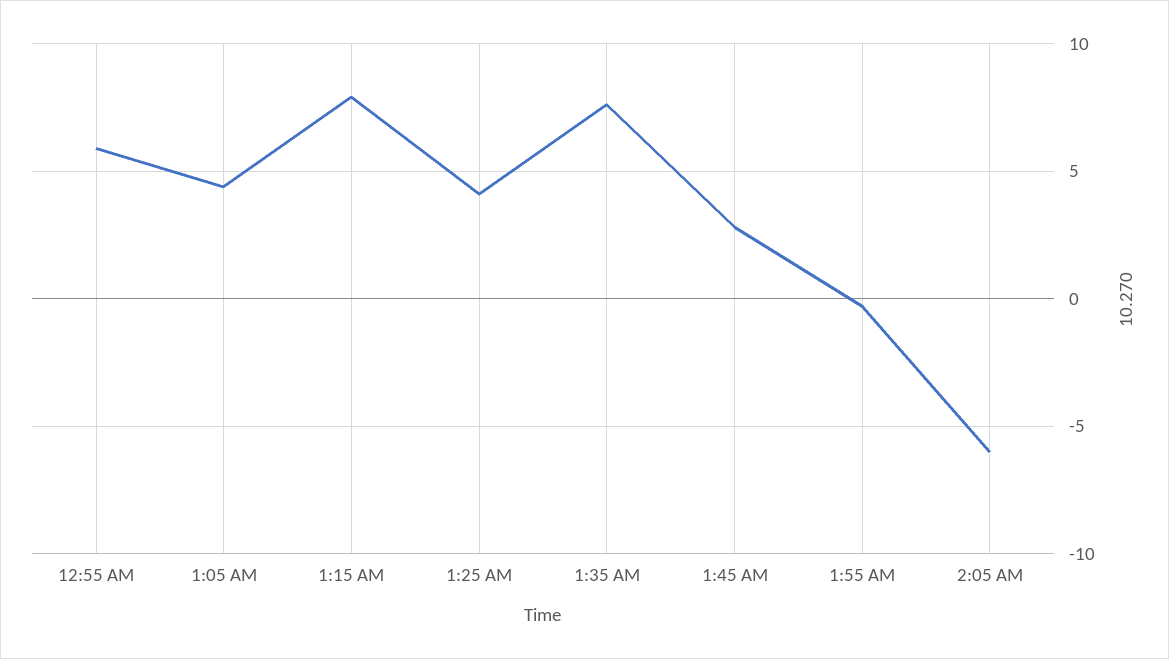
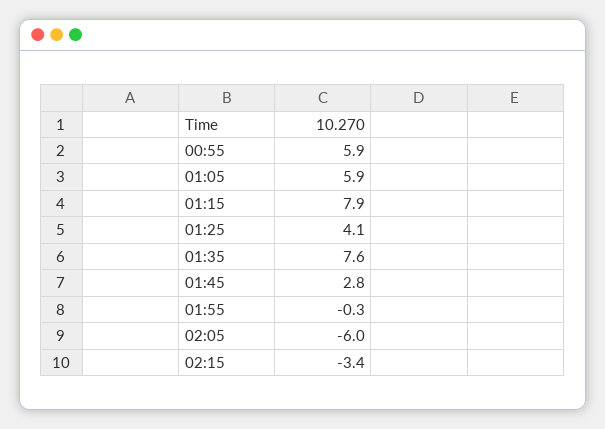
1:05 AM: 4.5 -> 5.9
02:15: none -> -3.4

